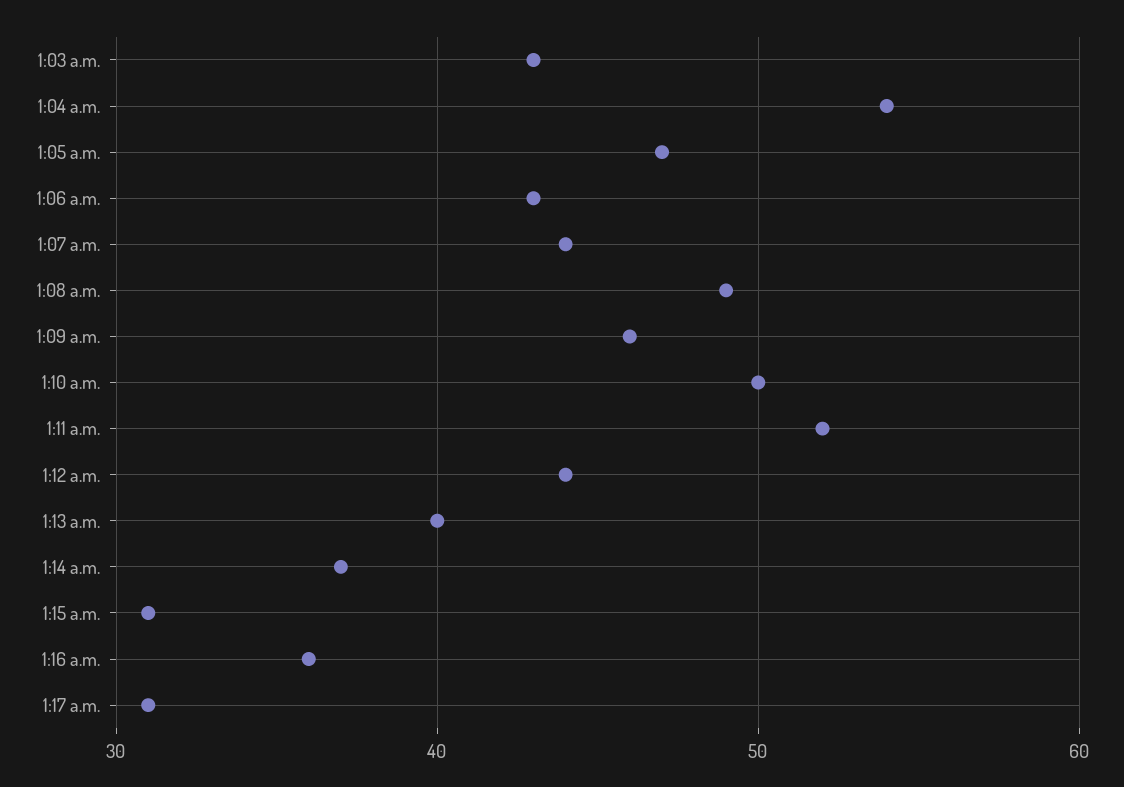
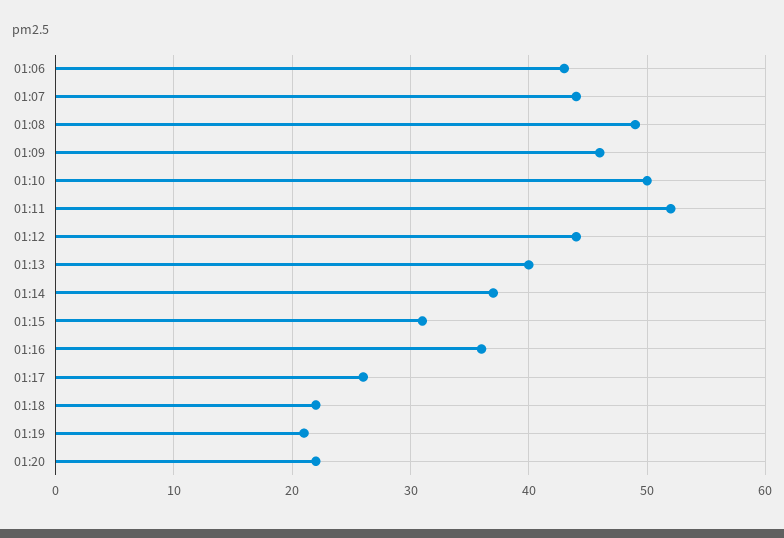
1:03 a.m.: 43 -> none
1:04 a.m.: 54 -> none
1:05 a.m.: 47 -> none
1:17 a.m.: 31 -> 26
01:18: none -> 22
01:19: none -> 21
01:20: none -> 22

